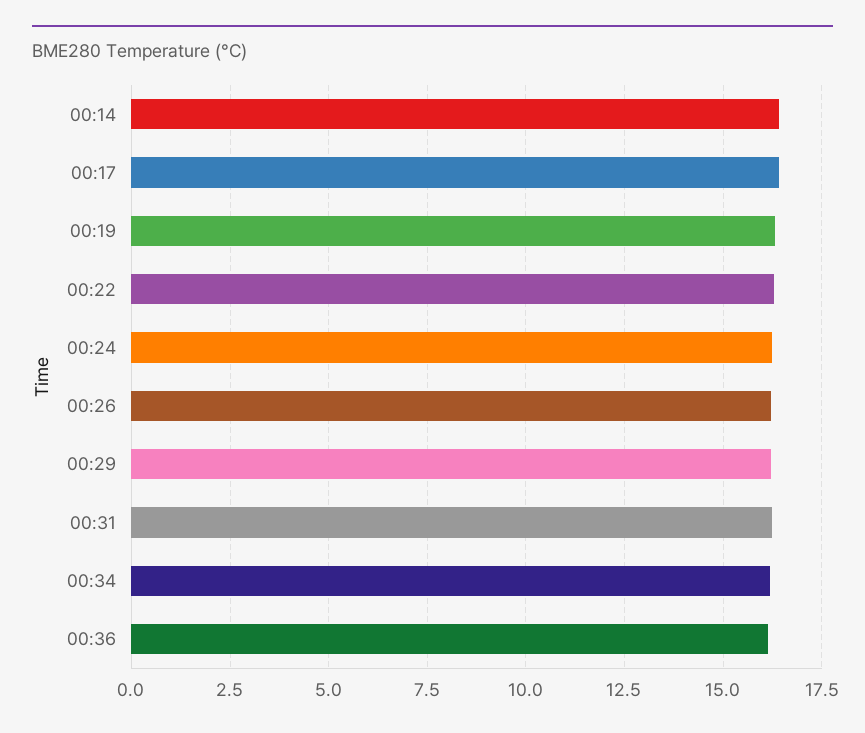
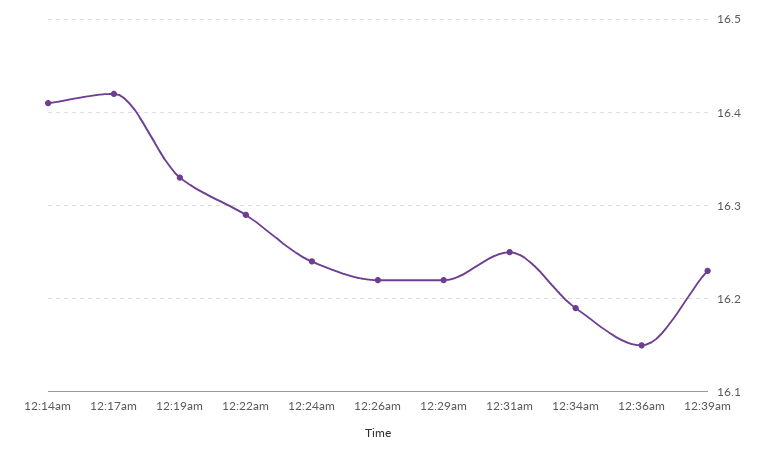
12:39am: none -> 16.23

